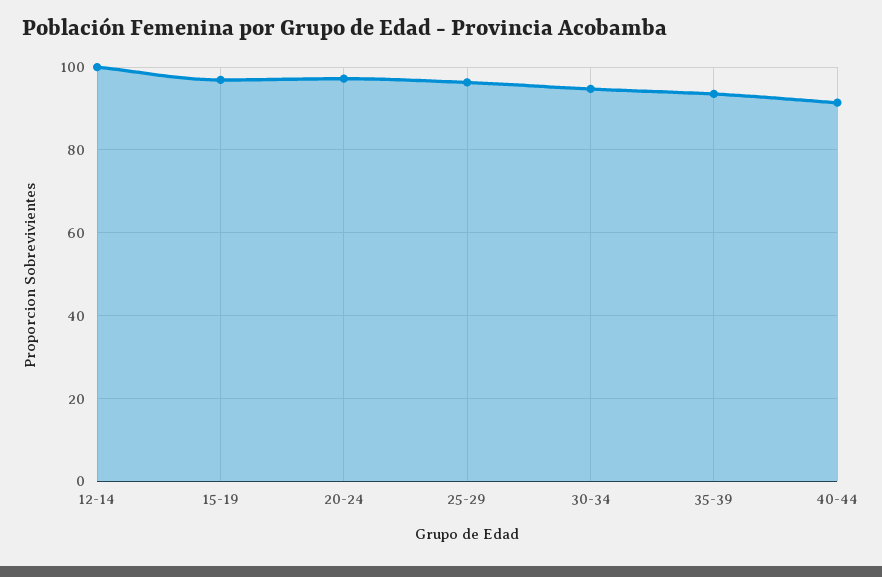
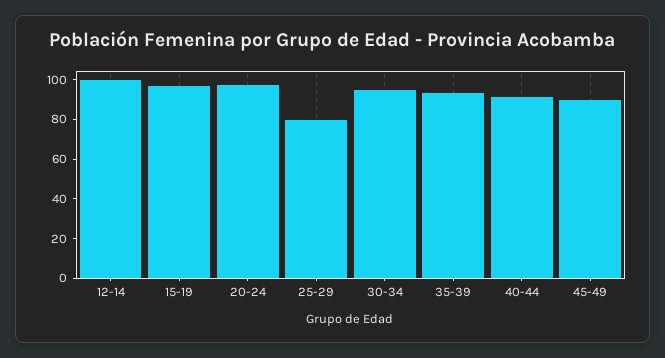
25-29: 96 -> 80
45-49: none -> 90

